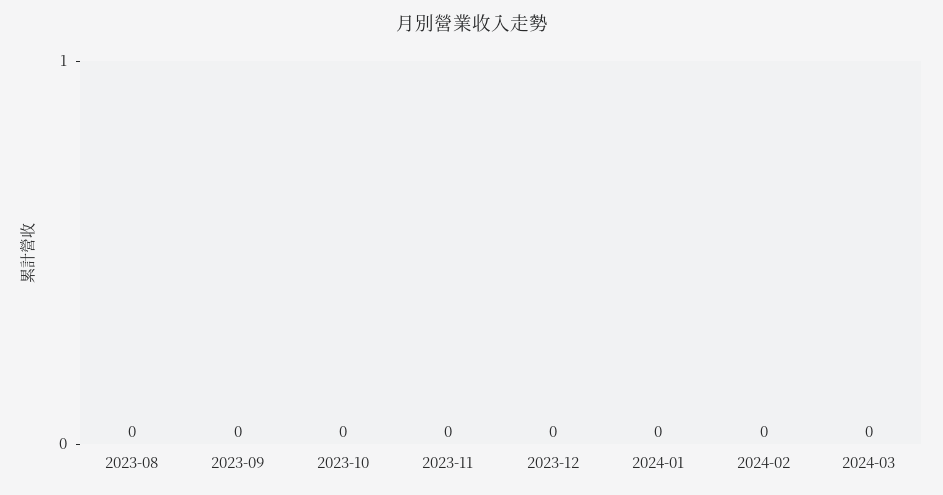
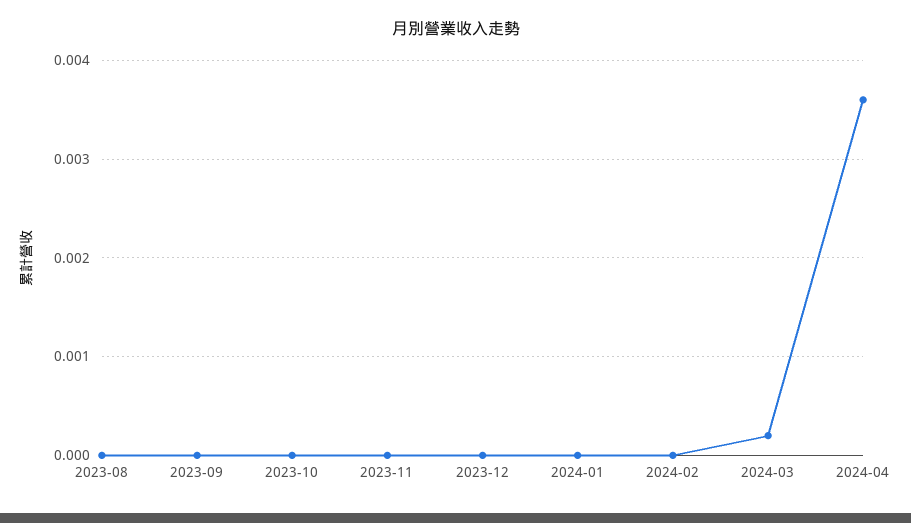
2024-03: 0 -> 0.0002
2024-04: none -> 0.0036

